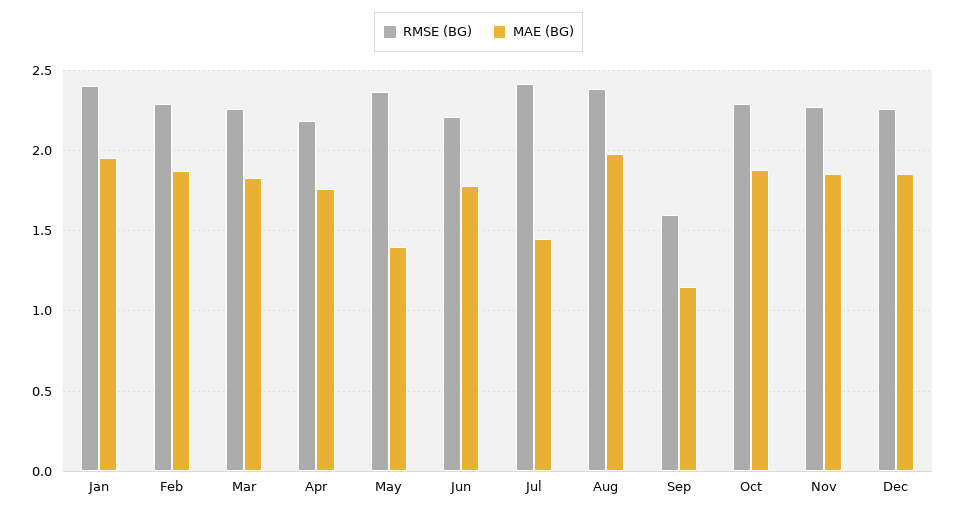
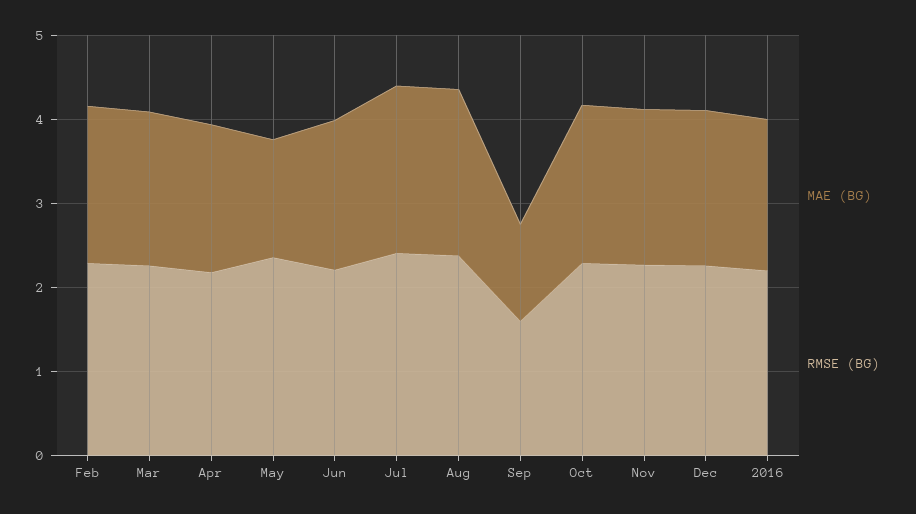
RMSE (BG), Jan: 2.4 -> none
MAE (BG), Jan: 1.95 -> none
MAE (BG), Jul: 1.45 -> 2
MAE (BG), 2016: none -> 1.8
RMSE (BG), 2016: none -> 2.2

